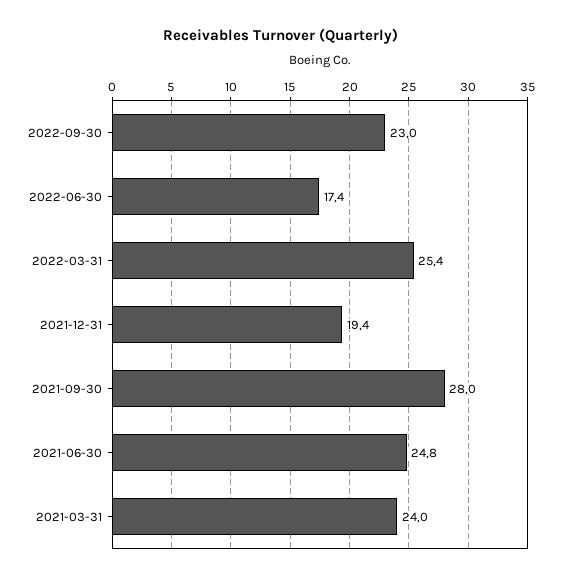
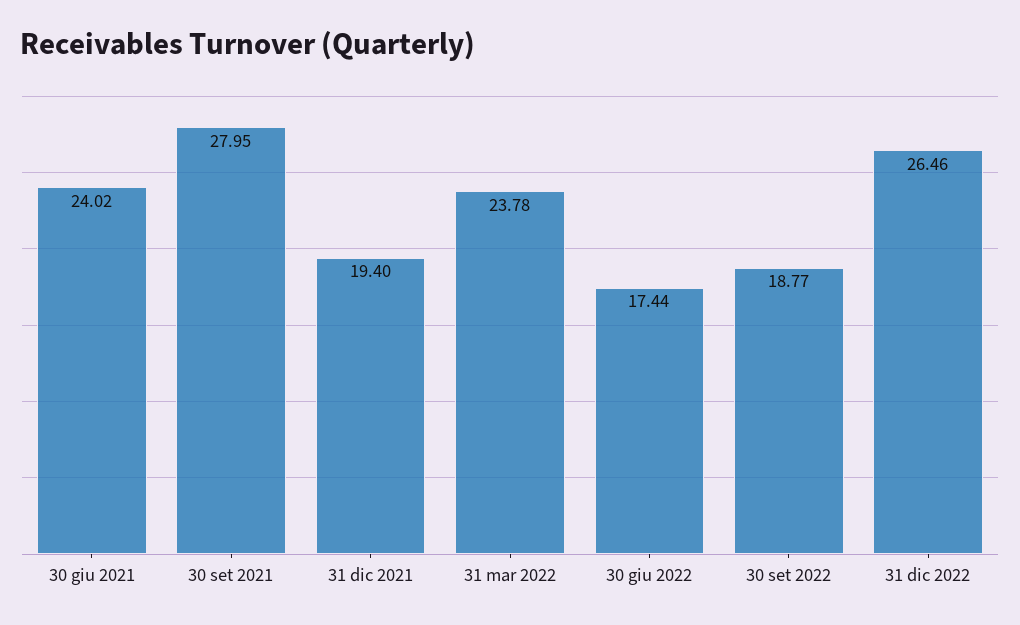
2022-09-30: 23 -> 18.77
2022-03-31: 25.4 -> 23.78
2021-06-30: 24.8 -> 24.02
2021-03-31: 24 -> none
31 dic 2022: none -> 26.46

